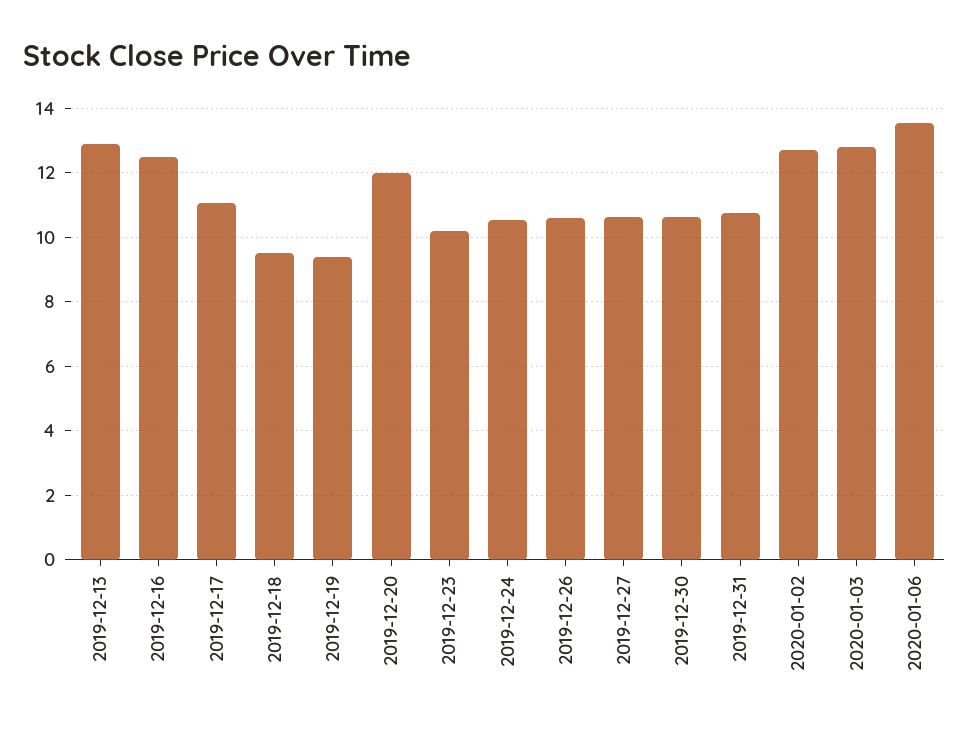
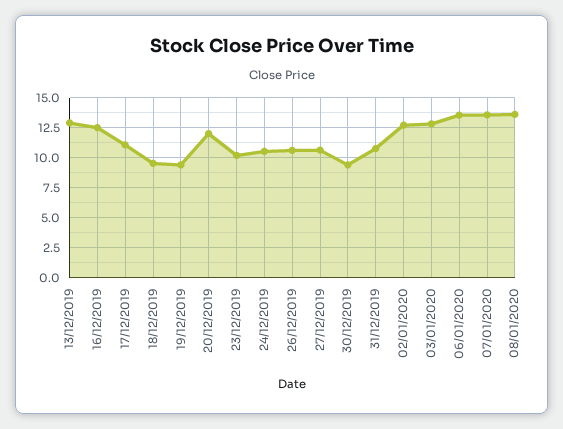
2019-12-30: 10.6 -> 9.5
07/01/2020: none -> 13.5
08/01/2020: none -> 13.5

